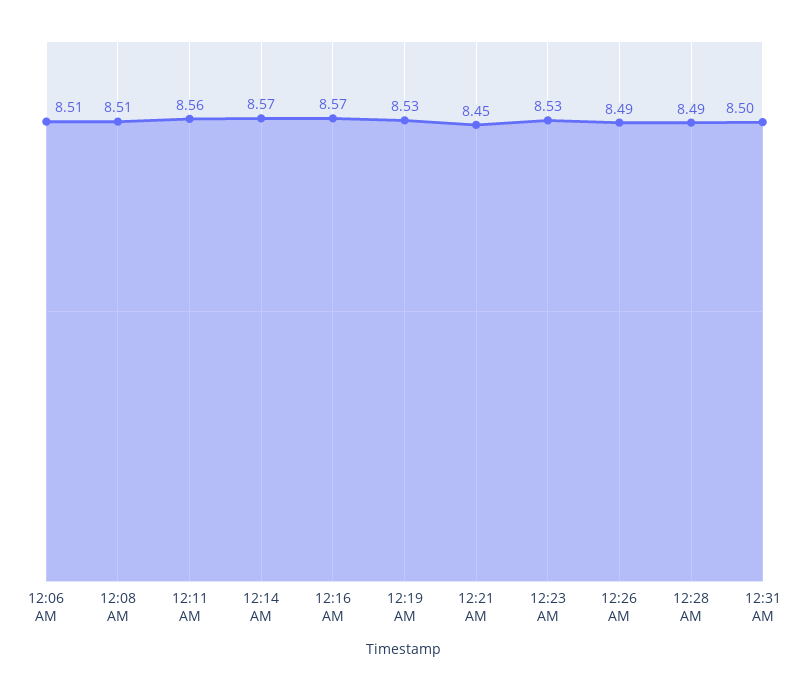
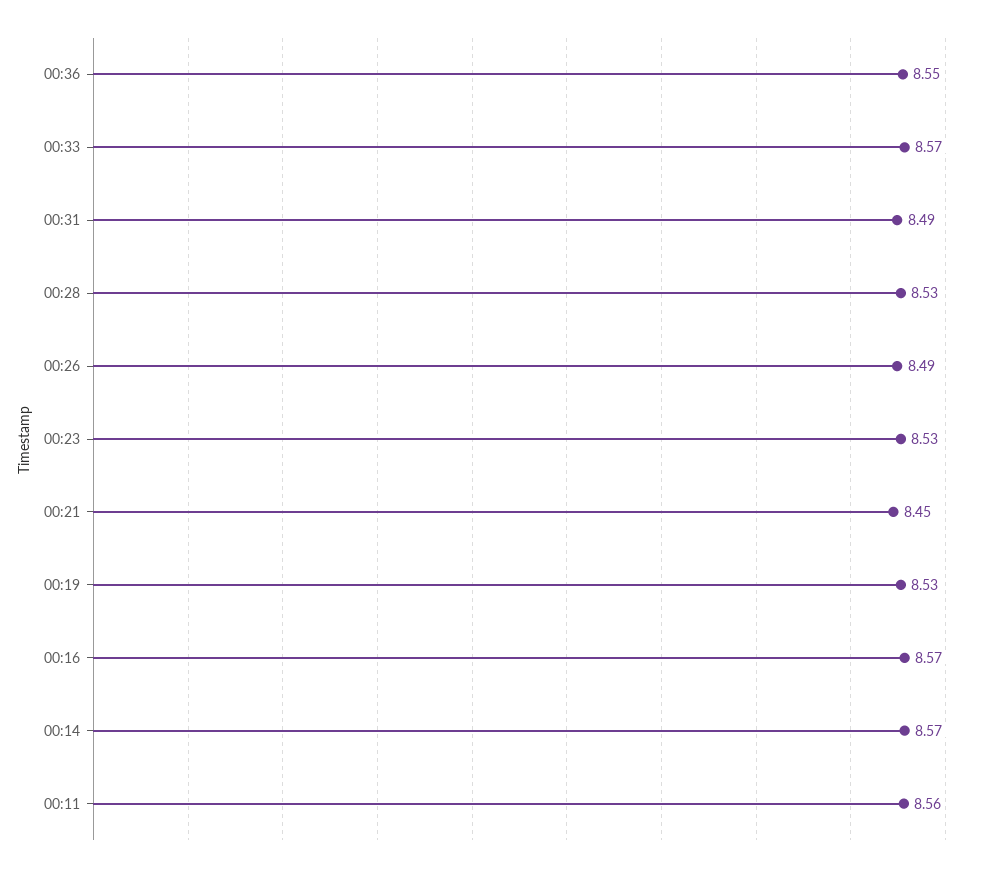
12:06 AM: 8.51 -> none
12:08 AM: 8.51 -> none
12:28 AM: 8.49 -> 8.53
12:31 AM: 8.5 -> 8.49
00:36: none -> 8.55
00:33: none -> 8.57

